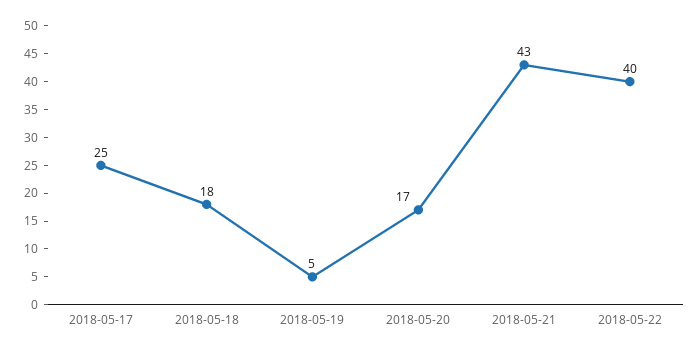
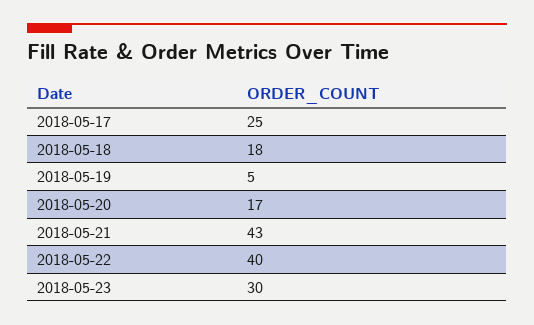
2018-05-23: none -> 30

